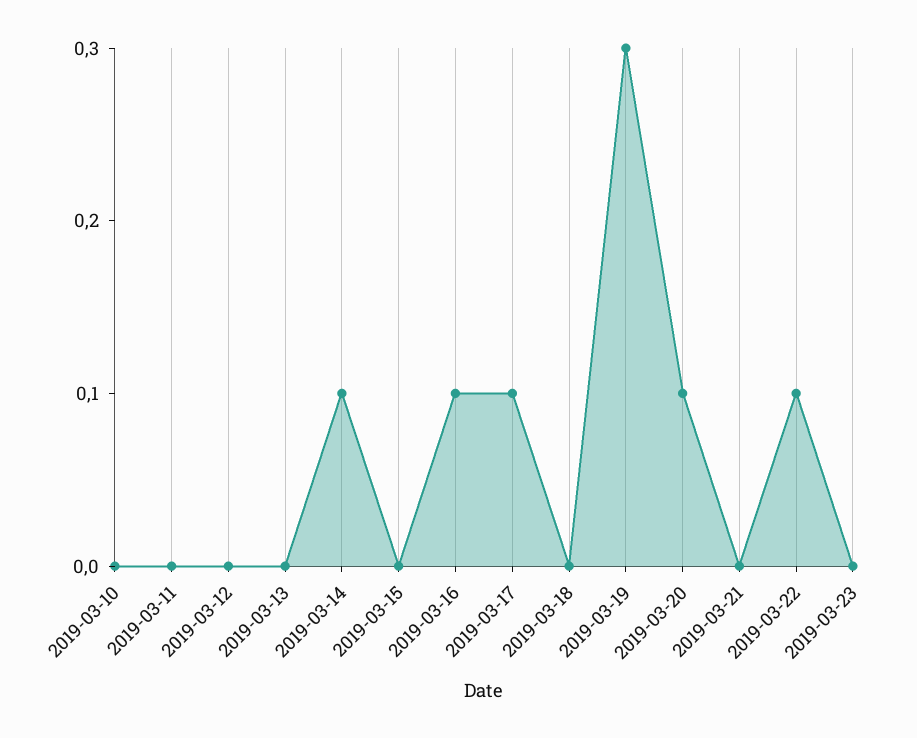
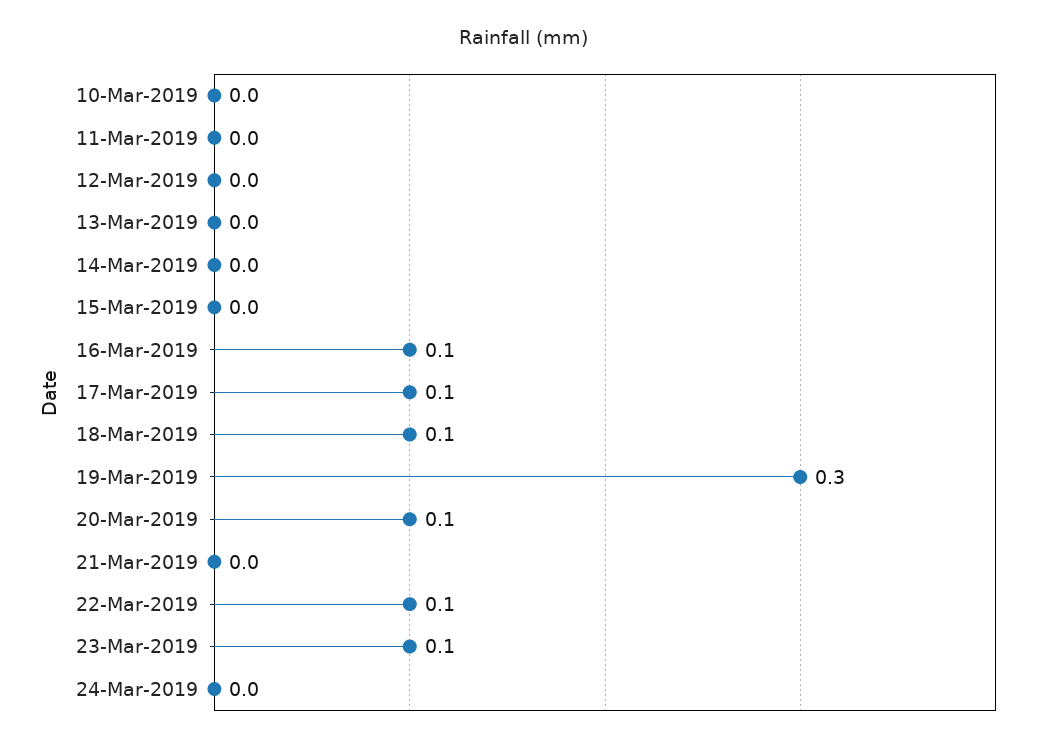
2019-03-14: 0.1 -> 0
2019-03-18: 0 -> 0.1
2019-03-23: 0 -> 0.1
24-Mar-2019: none -> 0

